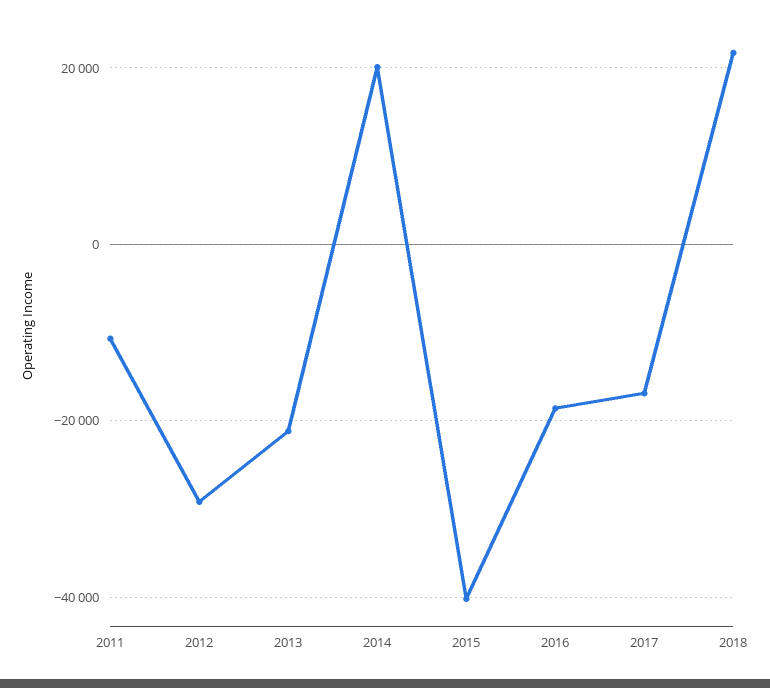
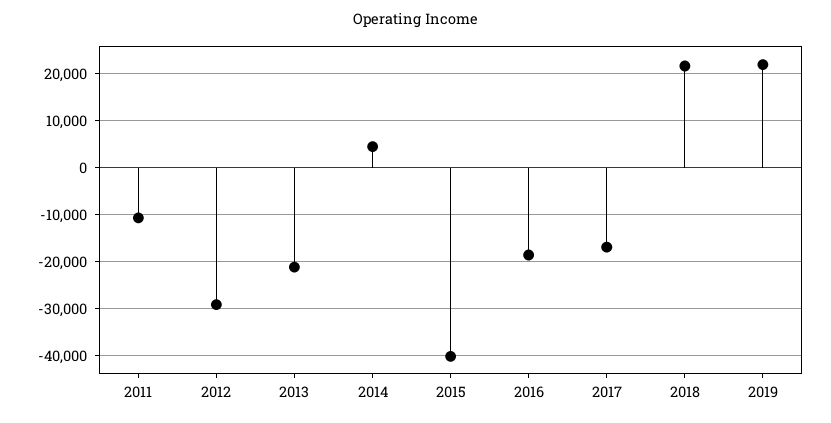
2014: 20000 -> 4000
2019: none -> 22000

